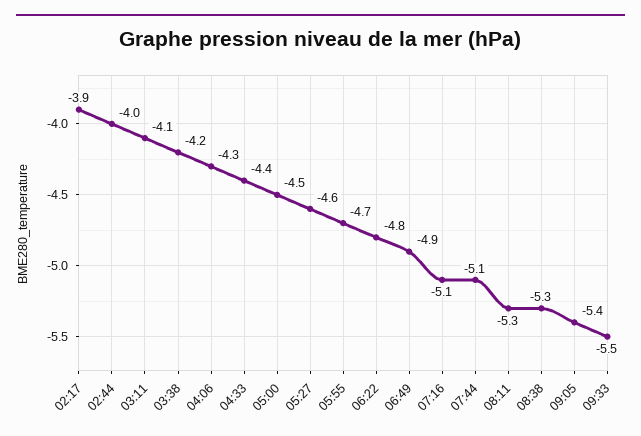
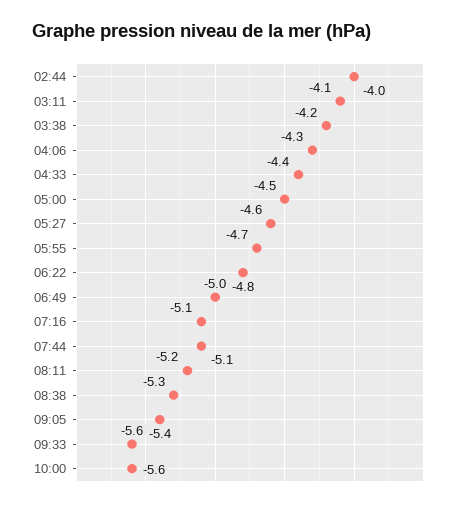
02:17: -3.9 -> none
06:49: -4.9 -> -5
08:11: -5.3 -> -5.2
09:33: -5.5 -> -5.6
10:00: none -> -5.6

